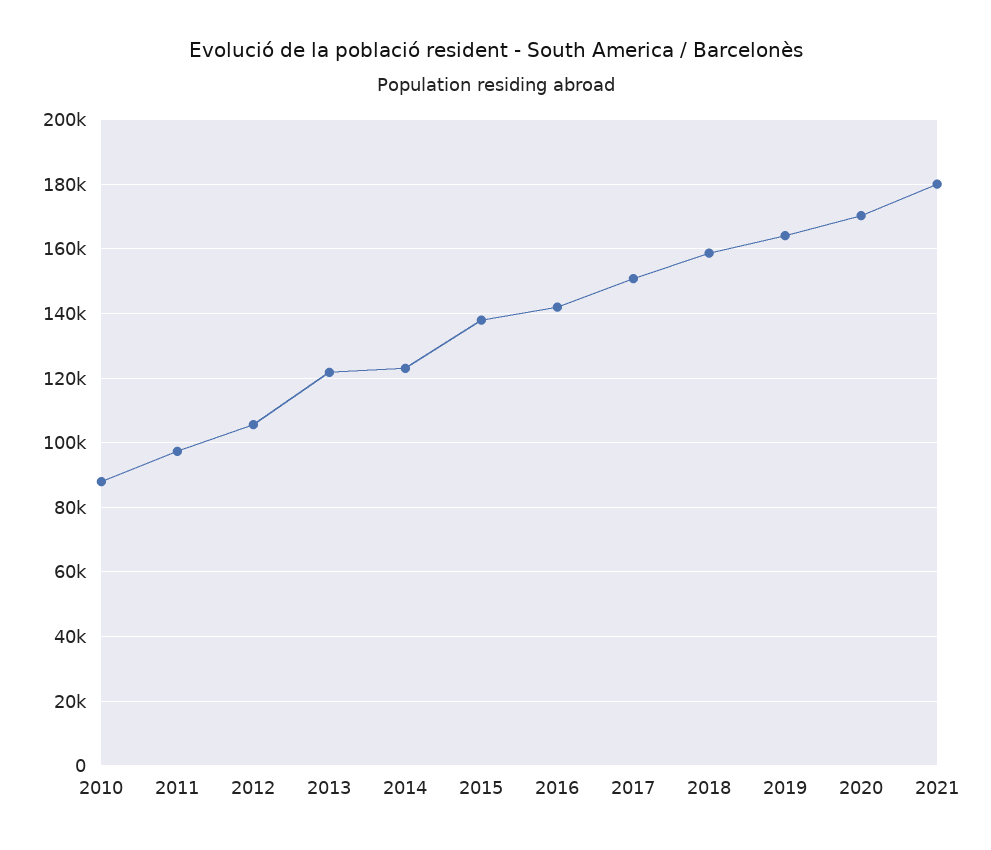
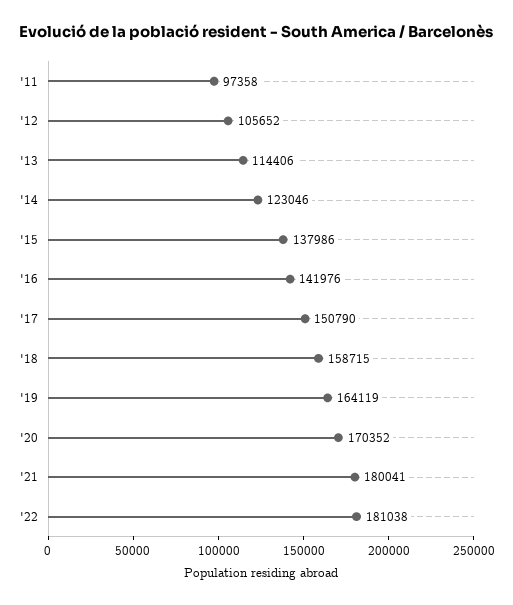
2010: 88000 -> none
2013: 122000 -> 114406
'22: none -> 181038

